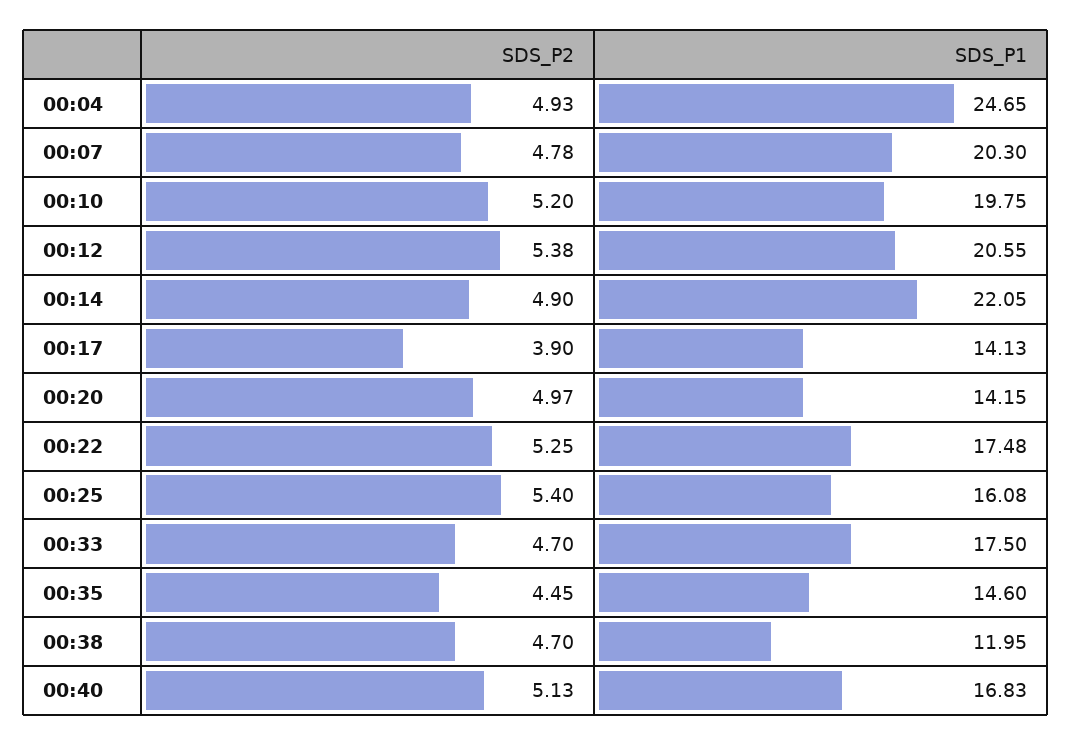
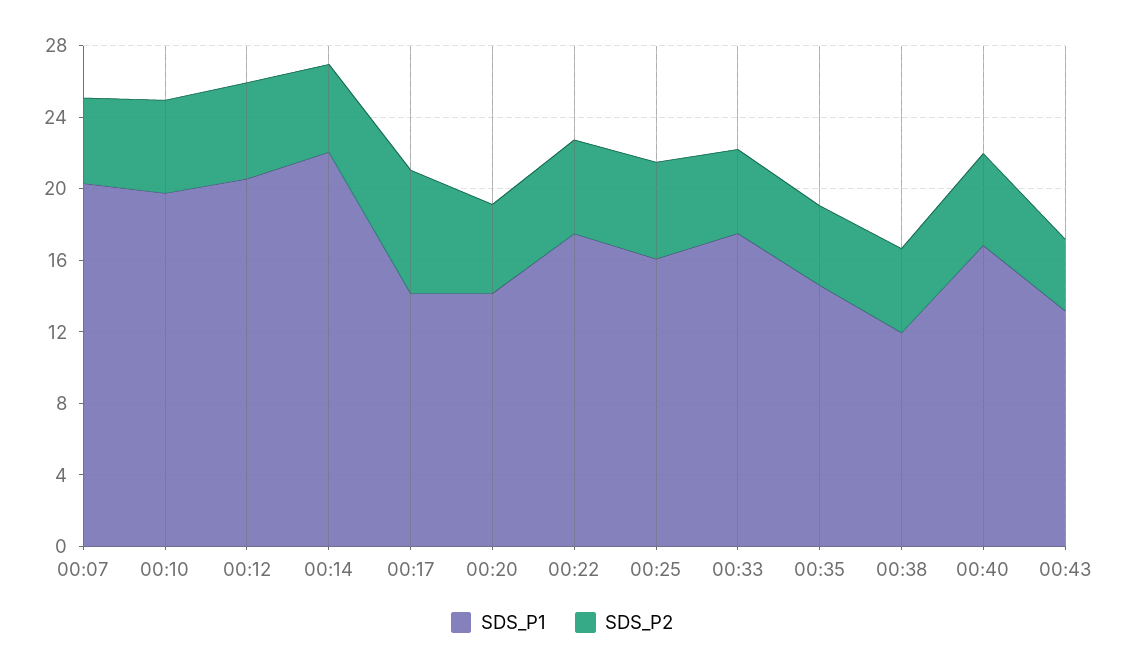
SDS_P2, 00:04: 4.93 -> none
SDS_P1, 00:04: 24.65 -> none
SDS_P2, 00:17: 3.9 -> 7
SDS_P1, 00:43: none -> 13
SDS_P2, 00:43: none -> 4

